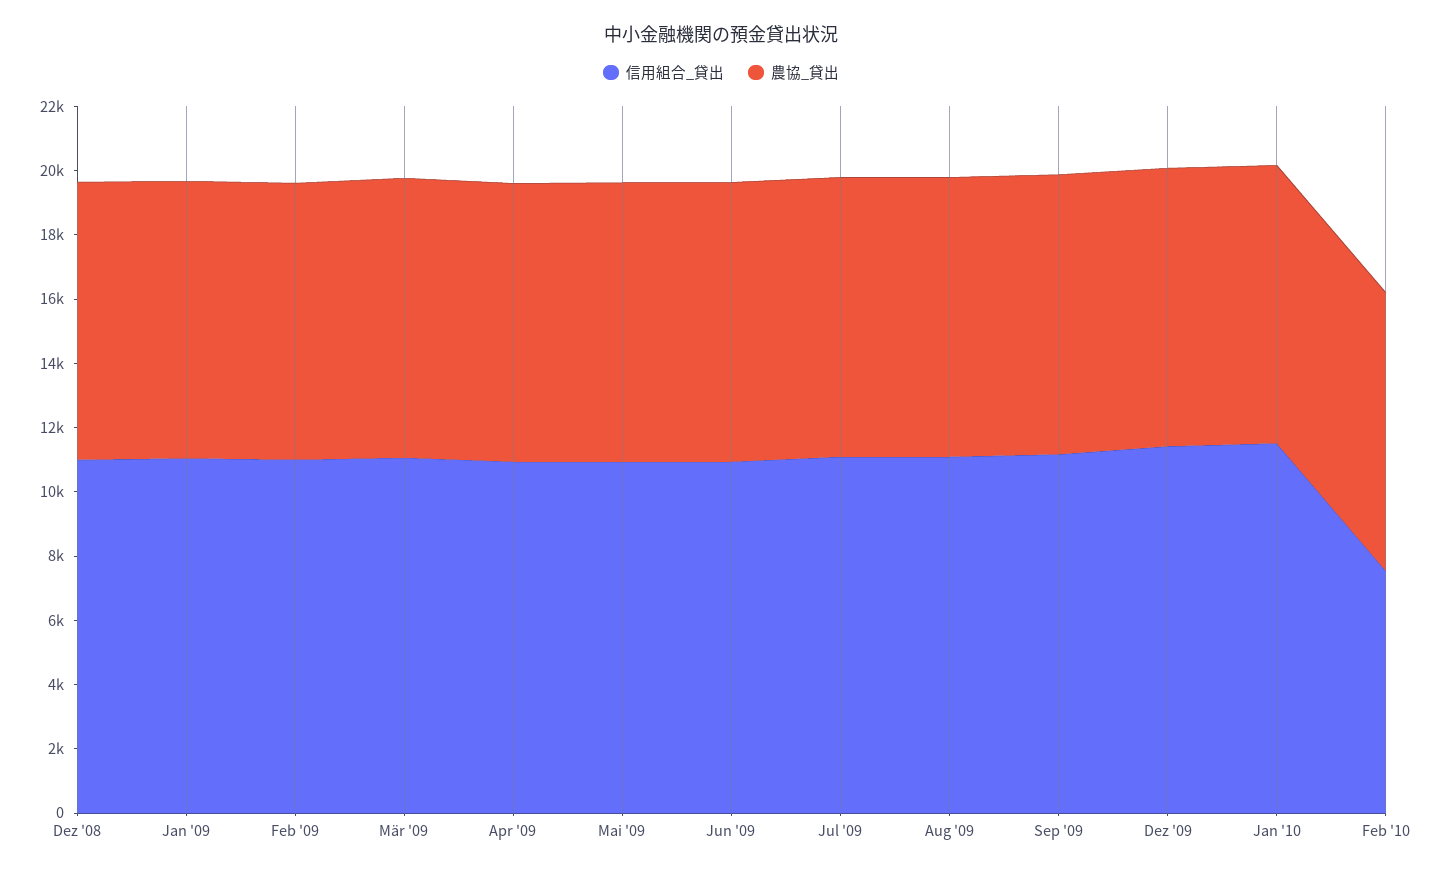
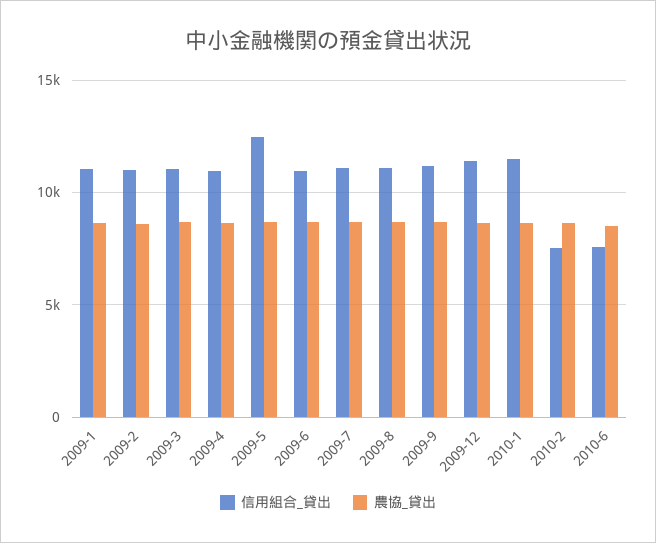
信用組合_貸出, Dez '08: 11000 -> none
農協_貸出, Dez '08: 8500 -> none
信用組合_貸出, Mai '09: 11000 -> 12500
信用組合_貸出, 2010-6: none -> 7500
農協_貸出, 2010-6: none -> 8500

